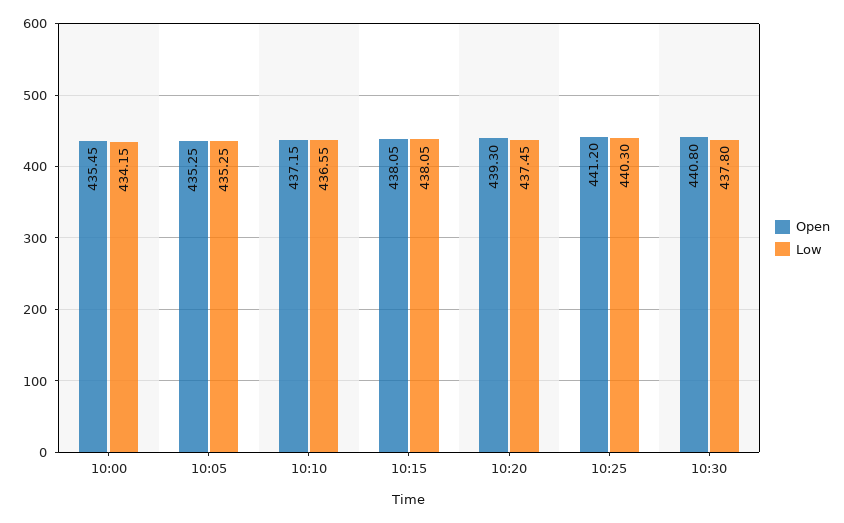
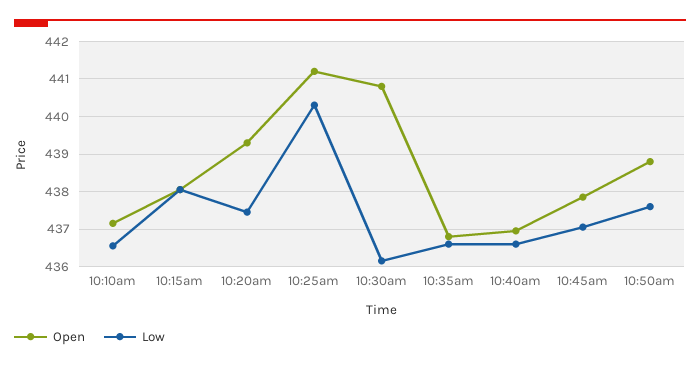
Open, 10:00: 435.45 -> none
Low, 10:00: 434.15 -> none
Open, 10:05: 435.25 -> none
Low, 10:05: 435.25 -> none
Low, 10:30: 437.8 -> 436.2
Open, 10:35am: none -> 436.8
Low, 10:35am: none -> 436.6
Open, 10:40am: none -> 437
Low, 10:40am: none -> 436.6
Open, 10:45am: none -> 437.8
Low, 10:45am: none -> 437
Open, 10:50am: none -> 438.8
Low, 10:50am: none -> 437.6

